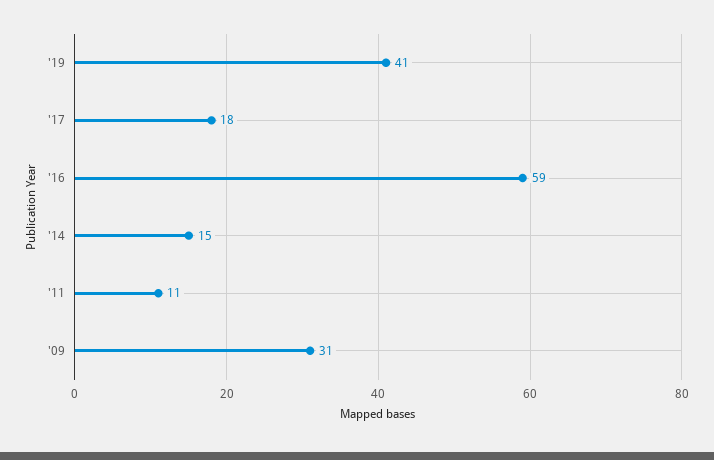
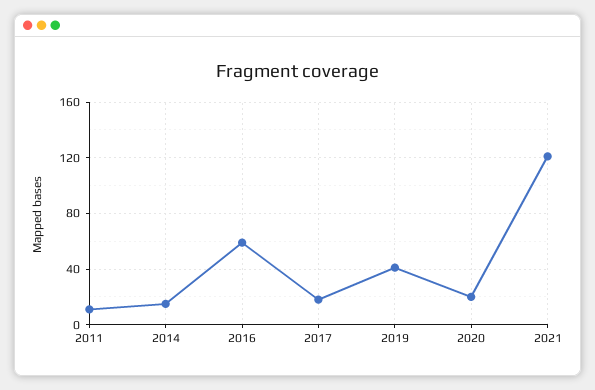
'09: 31 -> none
2020: none -> 20
2021: none -> 120

